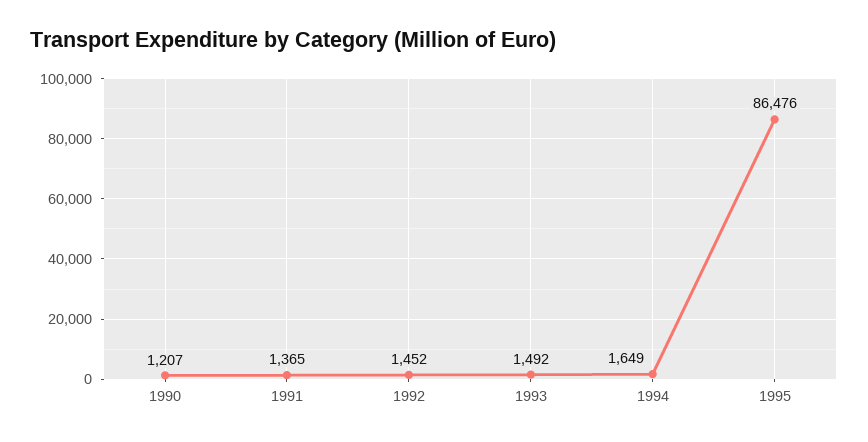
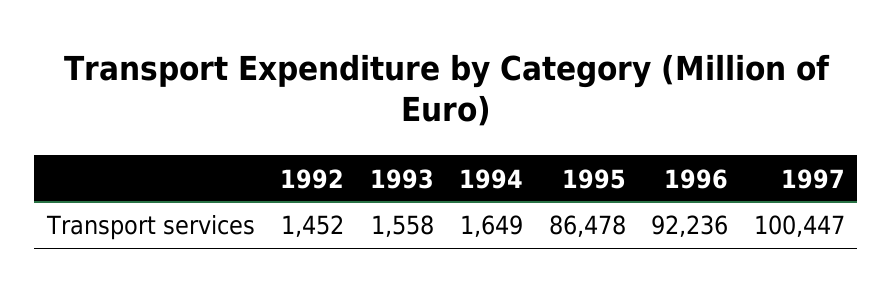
1990: 1207 -> none
1991: 1365 -> none
1993: 1492 -> 1558
1995: 86476 -> 86478
1996: none -> 92236
1997: none -> 100447

